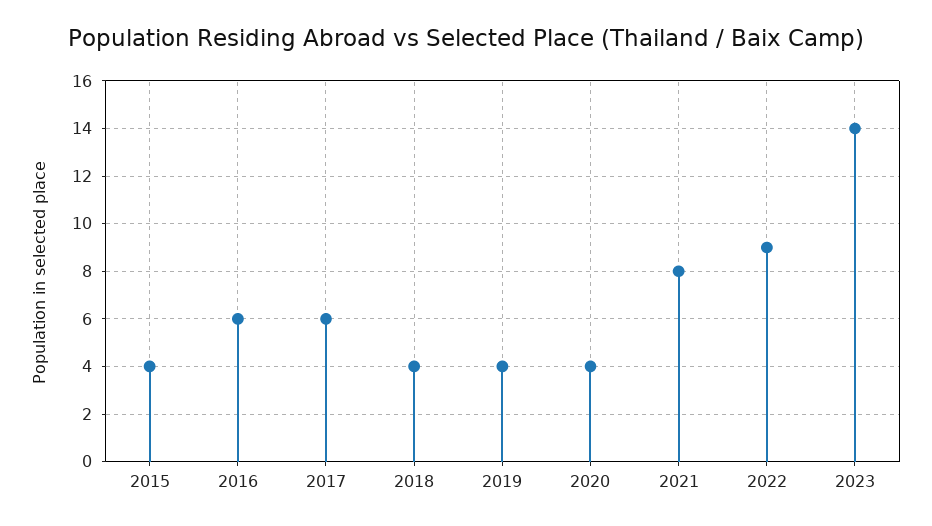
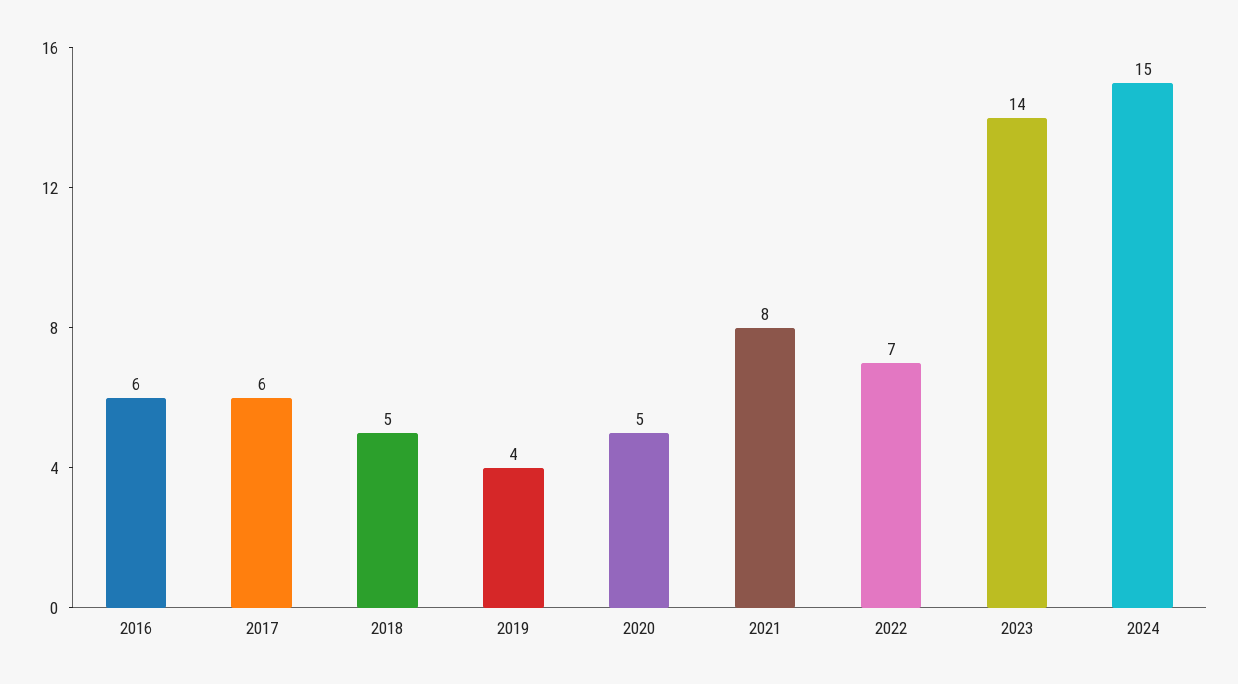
2015: 4 -> none
2018: 4 -> 5
2020: 4 -> 5
2022: 9 -> 7
2024: none -> 15

